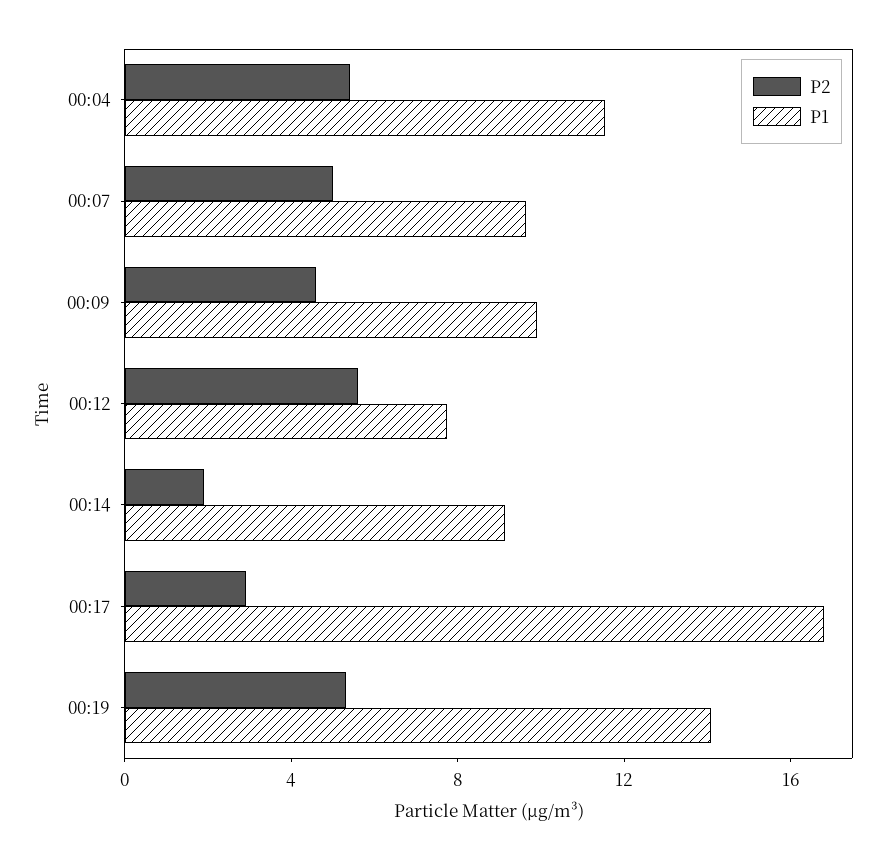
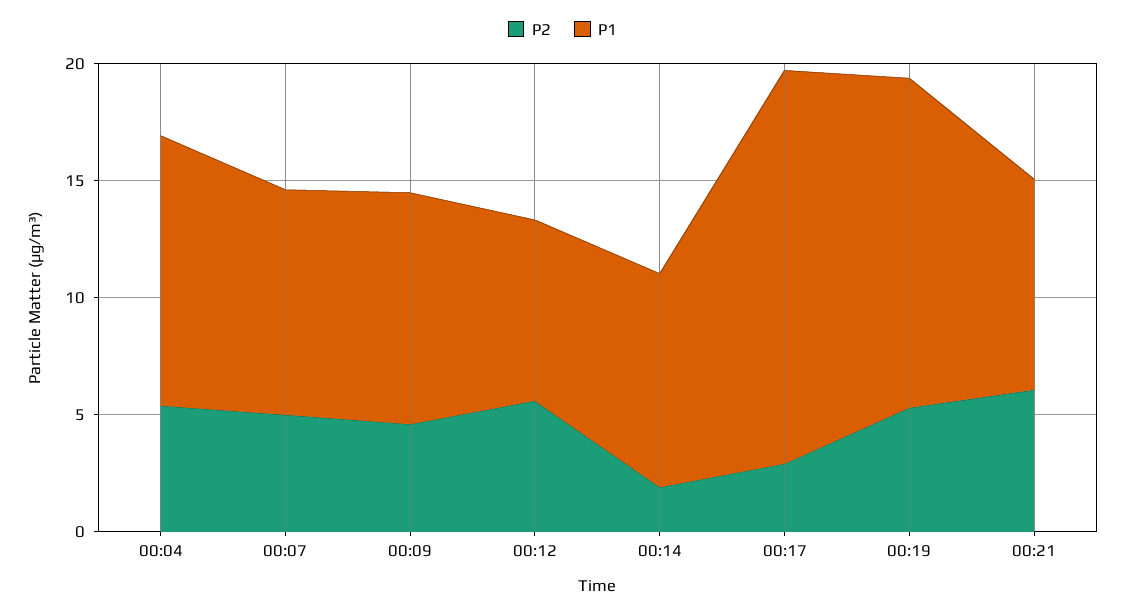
P2, 00:21: none -> 6
P1, 00:21: none -> 9

